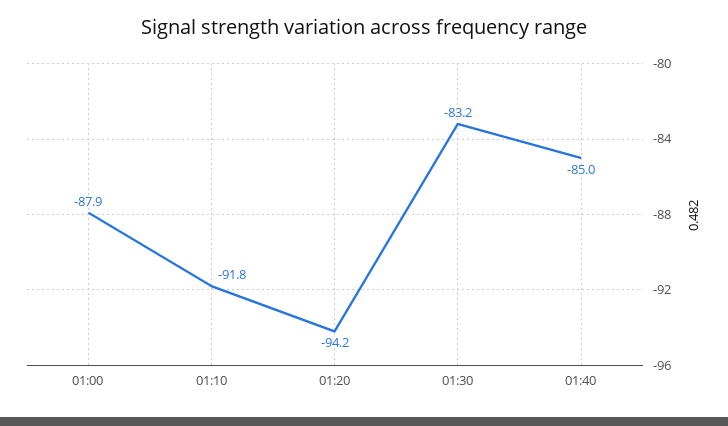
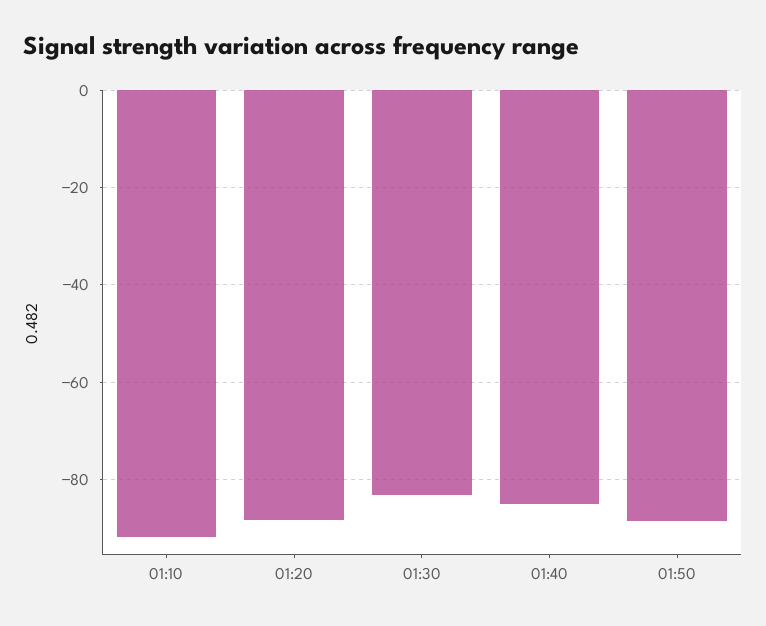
01:00: -87.9 -> none
01:20: -94.2 -> -88
01:50: none -> -88

